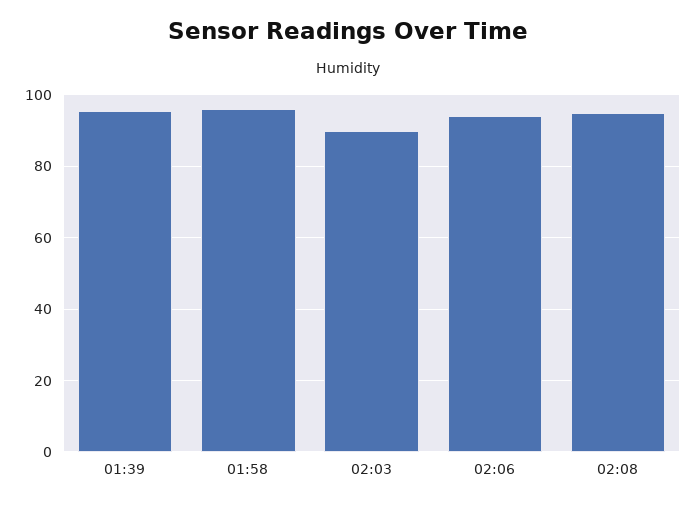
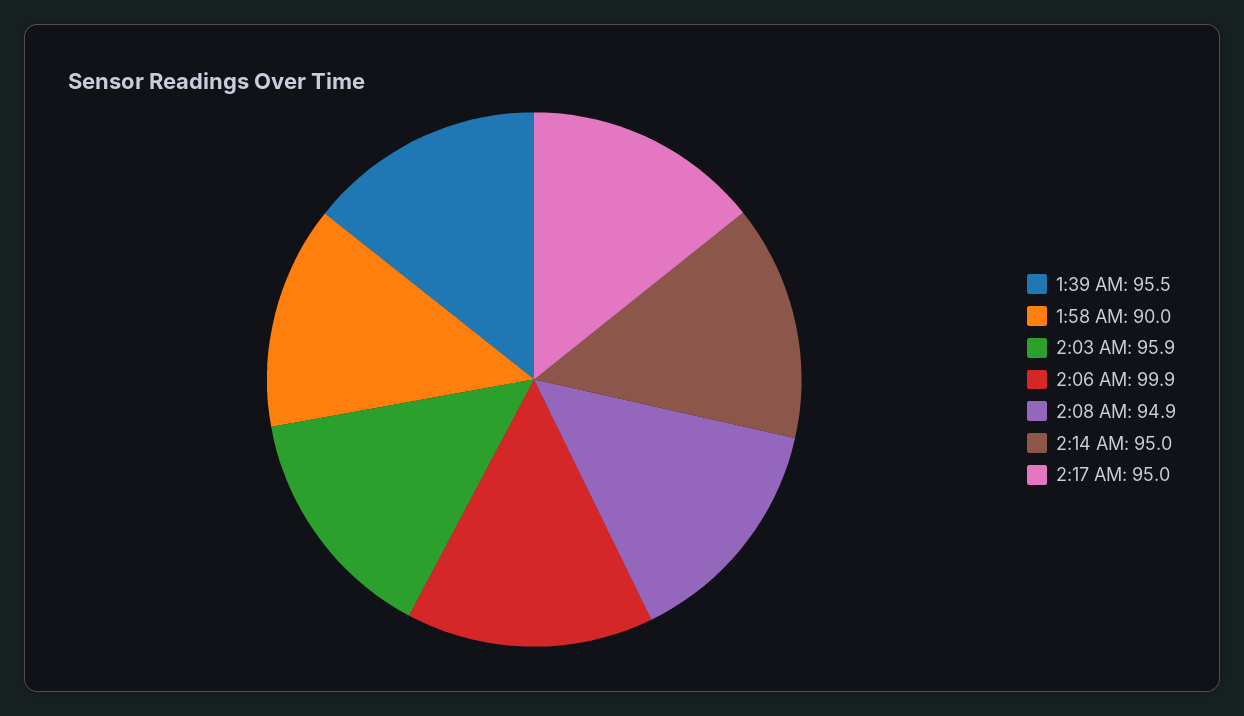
01:58: 96 -> 90
02:03: 90 -> 95.9
02:06: 94 -> 99.9
2:14 AM: none -> 95
2:17 AM: none -> 95

